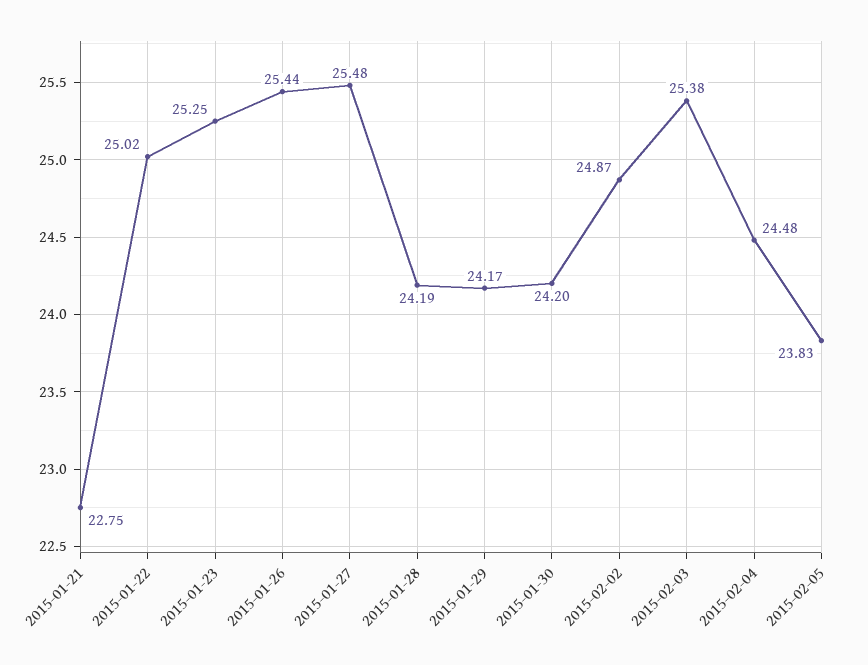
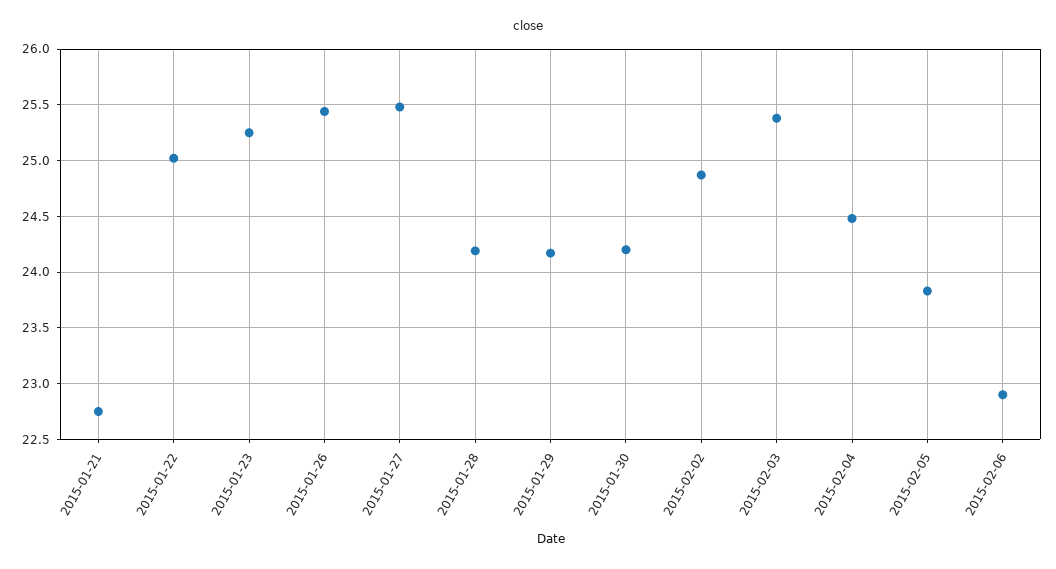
2015-02-06: none -> 22.9

